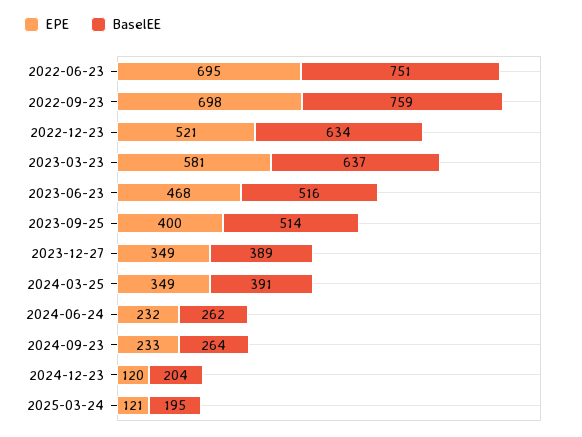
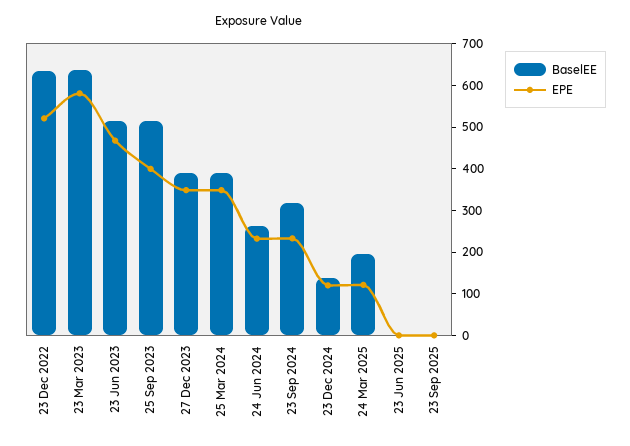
EPE, 2022-06-23: 695 -> none
BaselEE, 2022-06-23: 751 -> none
EPE, 2022-09-23: 698 -> none
BaselEE, 2022-09-23: 759 -> none
BaselEE, 2024-09-23: 264 -> 320
BaselEE, 2024-12-23: 204 -> 140
BaselEE, 23 Jun 2025: none -> 0
EPE, 23 Jun 2025: none -> 0
BaselEE, 23 Sep 2025: none -> 0
EPE, 23 Sep 2025: none -> 0

